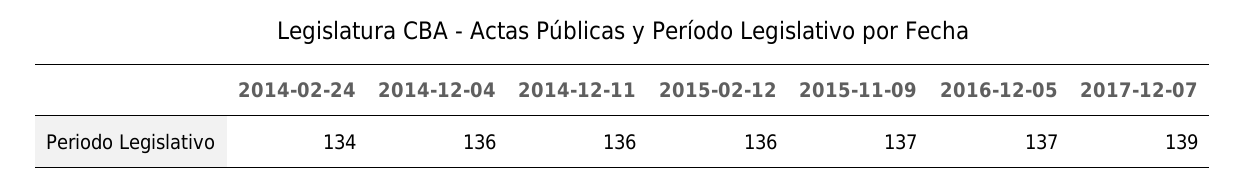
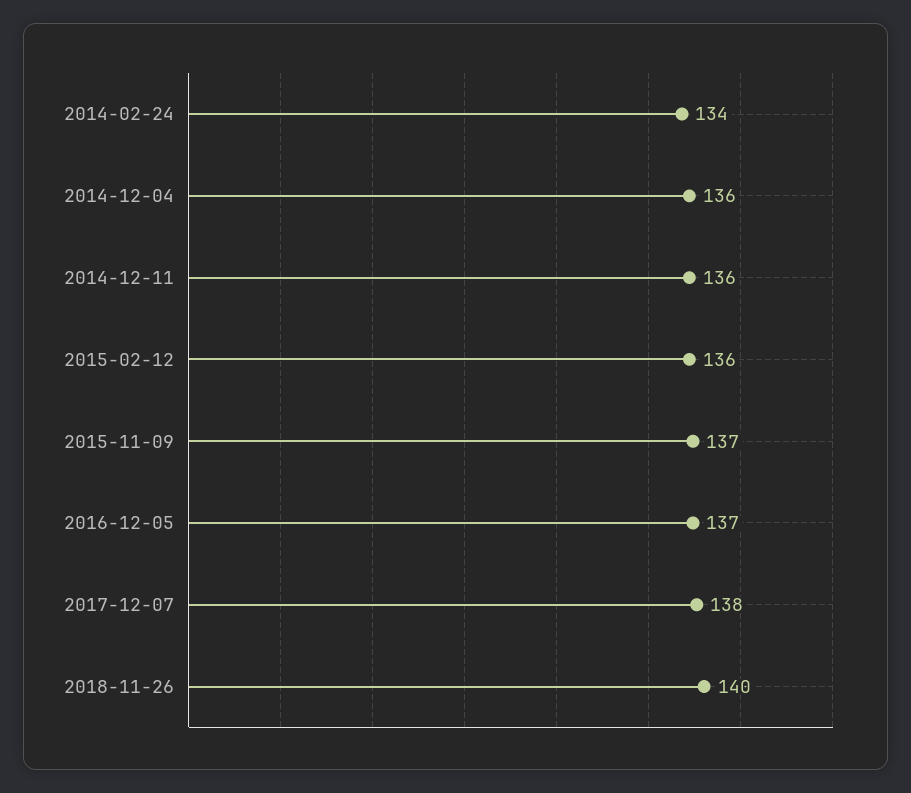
2017-12-07: 139 -> 138
2018-11-26: none -> 140

